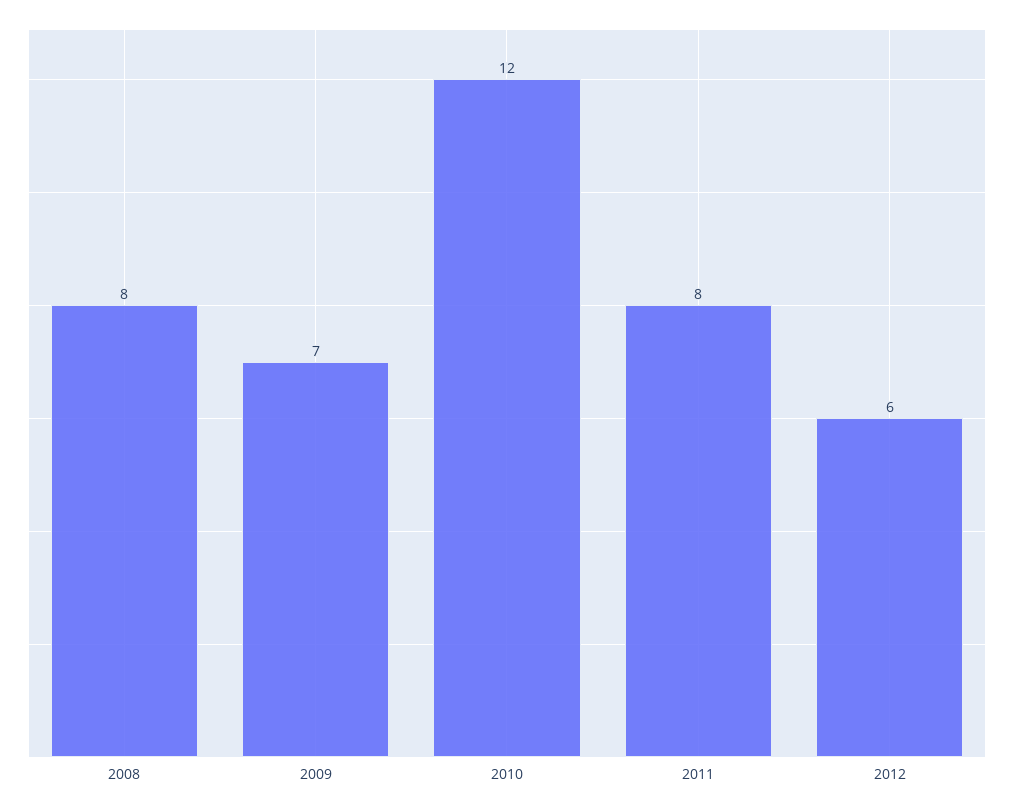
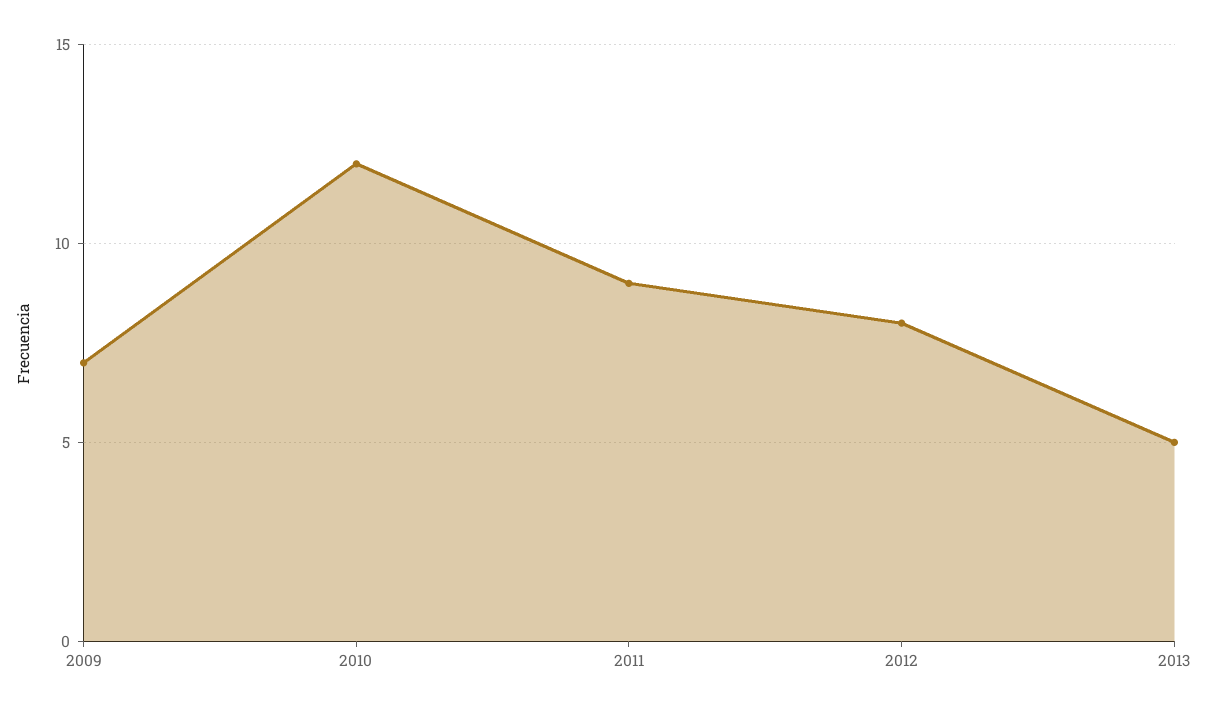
2008: 8 -> none
2011: 8 -> 9
2012: 6 -> 8
2013: none -> 5

